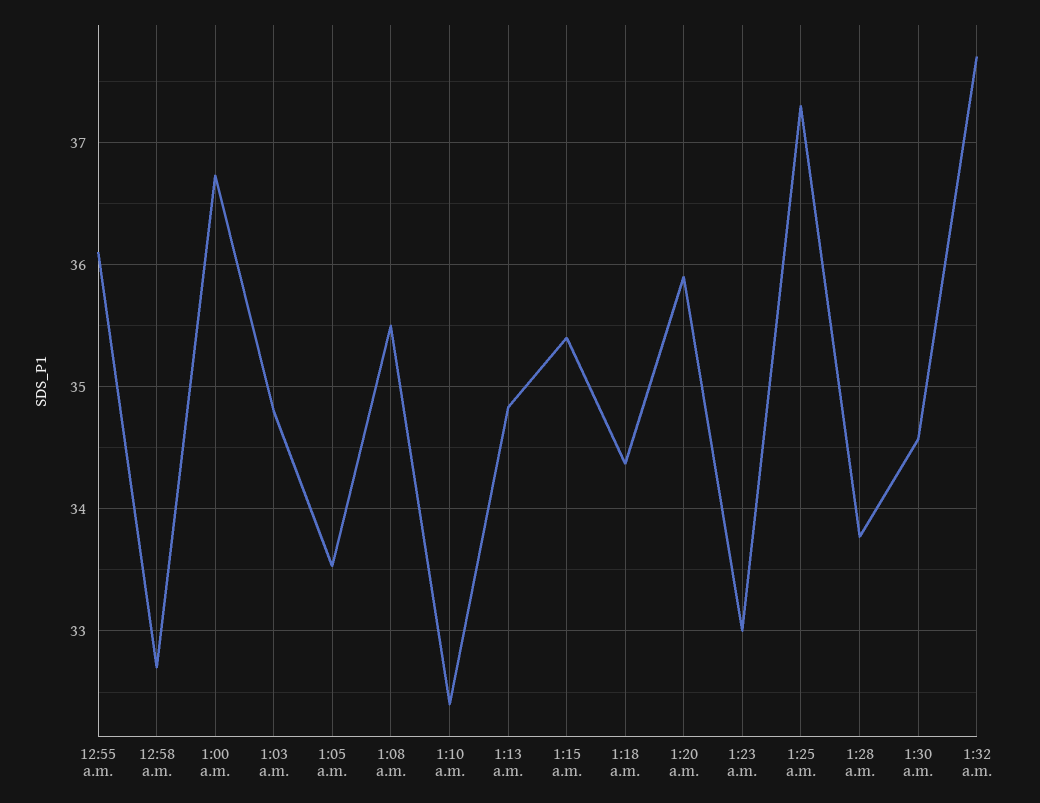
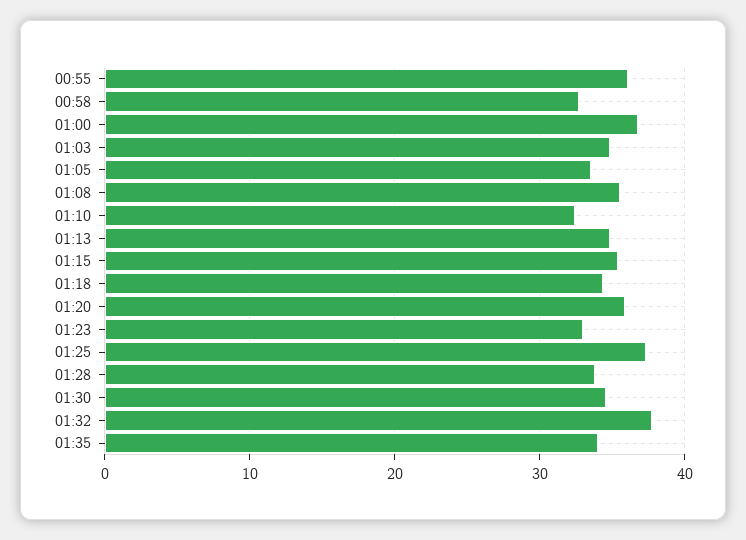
01:35: none -> 34

